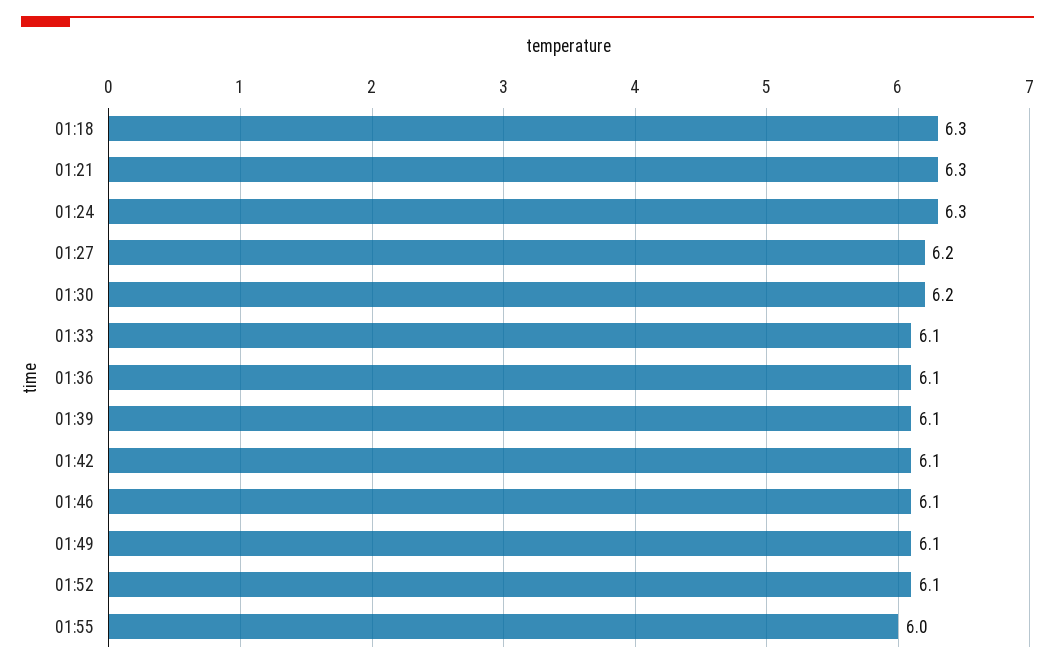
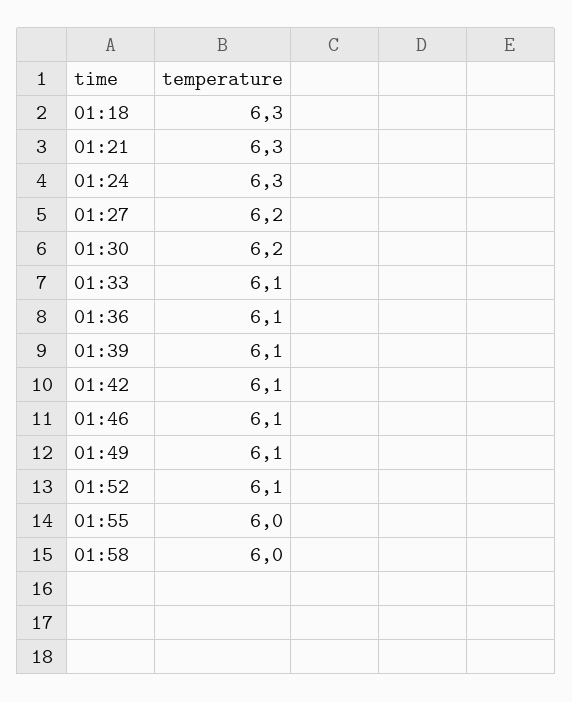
01:58: none -> 6

